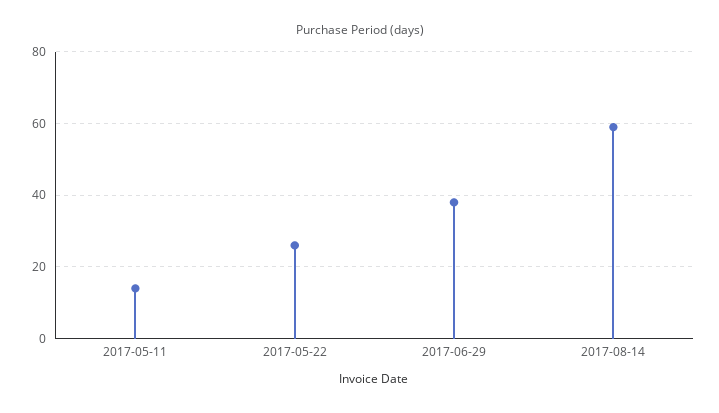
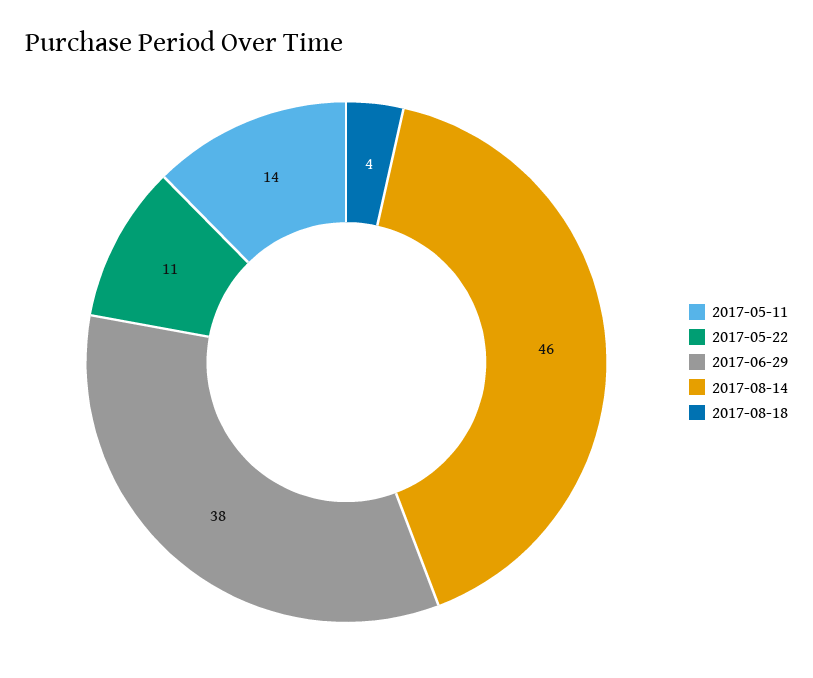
2017-05-22: 25 -> 11
2017-08-14: 60 -> 46
2017-08-18: none -> 4

